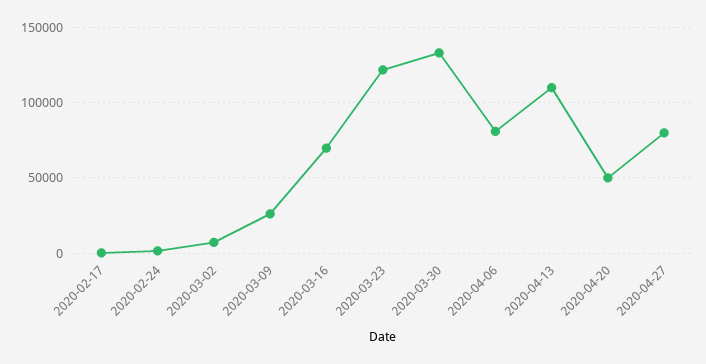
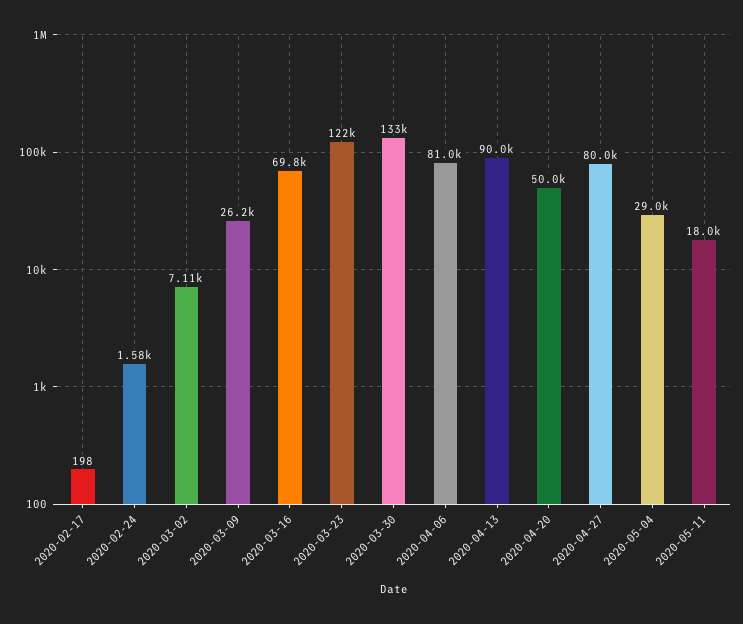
2020-04-13: 110000 -> 90000
2020-05-04: none -> 29000
2020-05-11: none -> 18000

